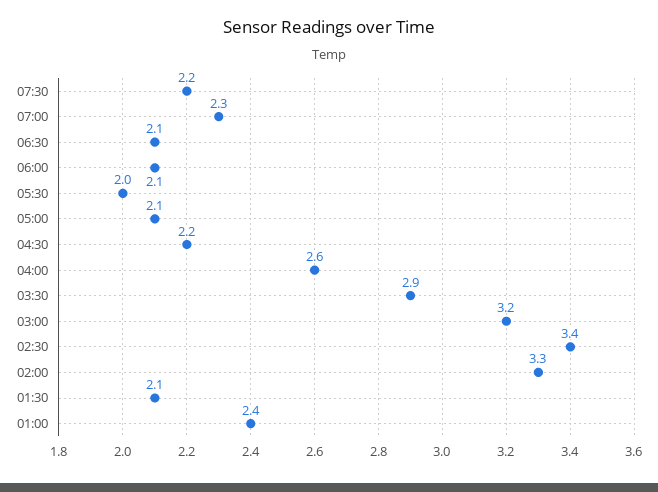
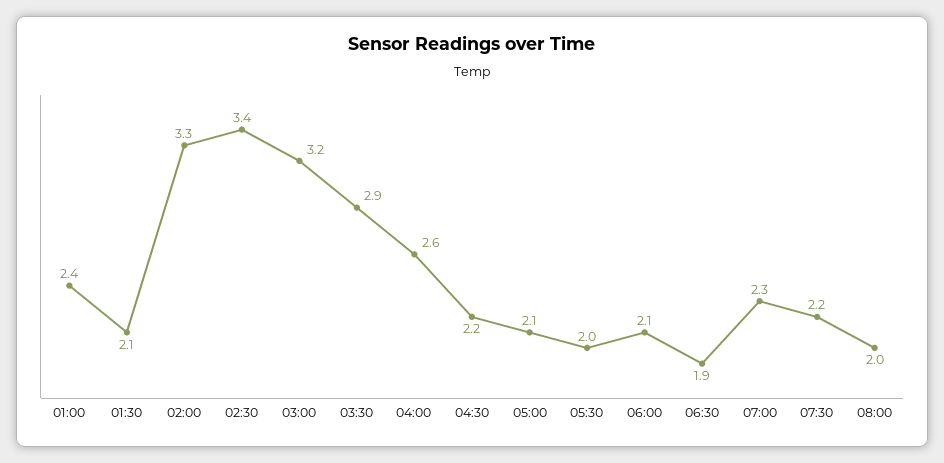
06:30: 2.1 -> 1.9
08:00: none -> 2

